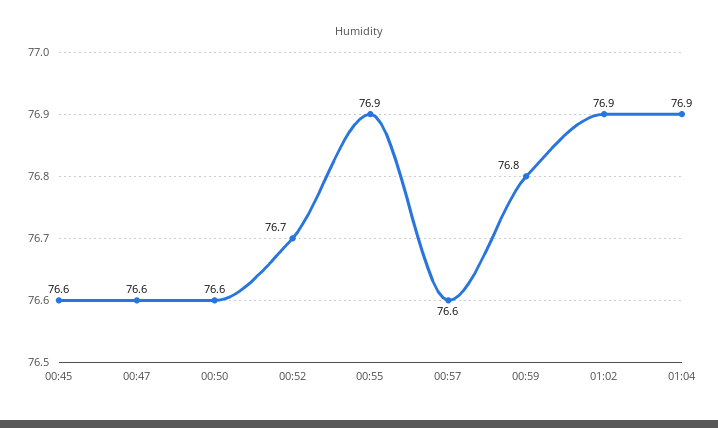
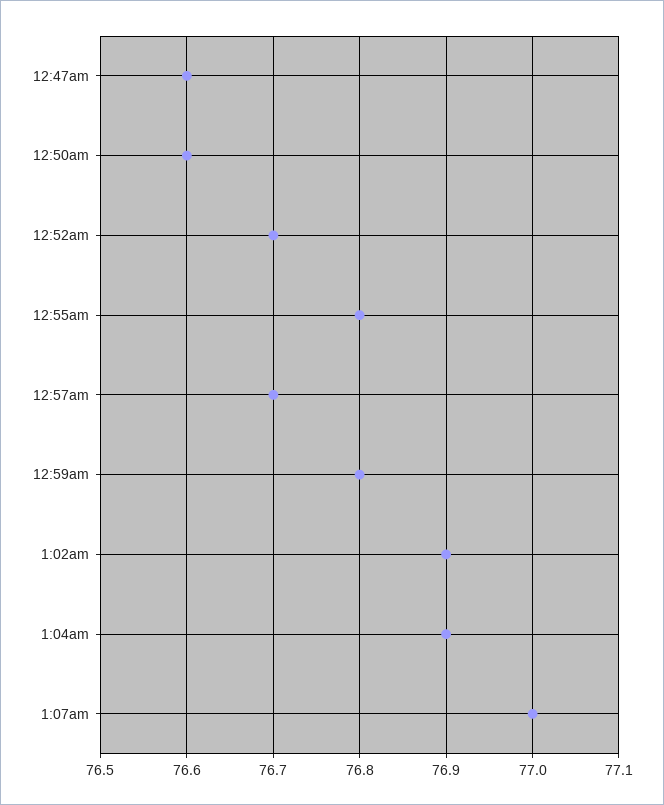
00:45: 76.6 -> none
00:55: 76.9 -> 76.8
00:57: 76.6 -> 76.7
1:07am: none -> 77

